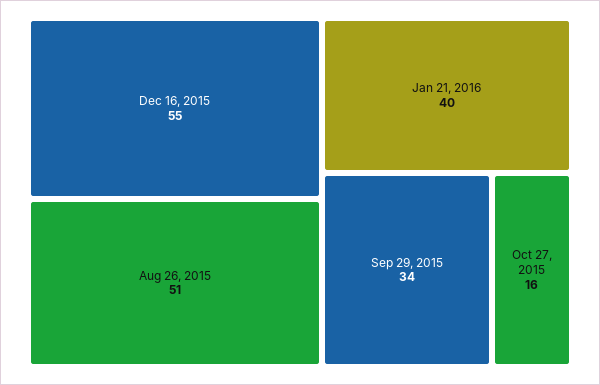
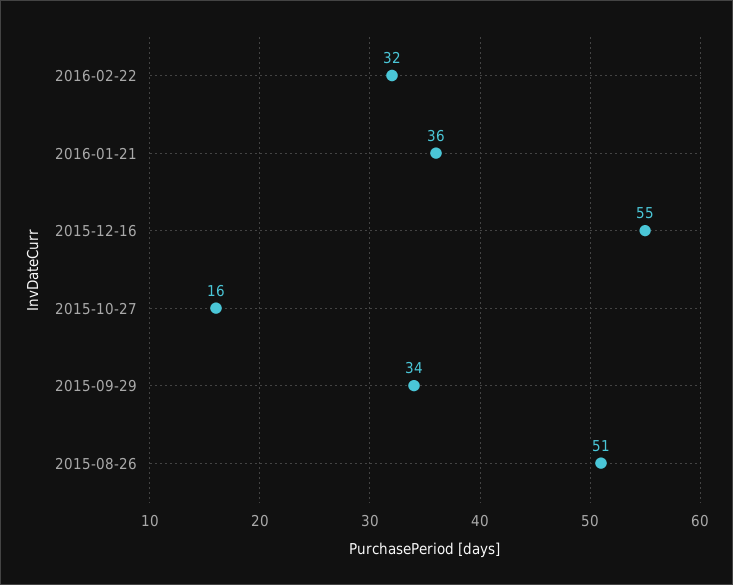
Jan 21, 2016: 40 -> 36
2016-02-22: none -> 32

